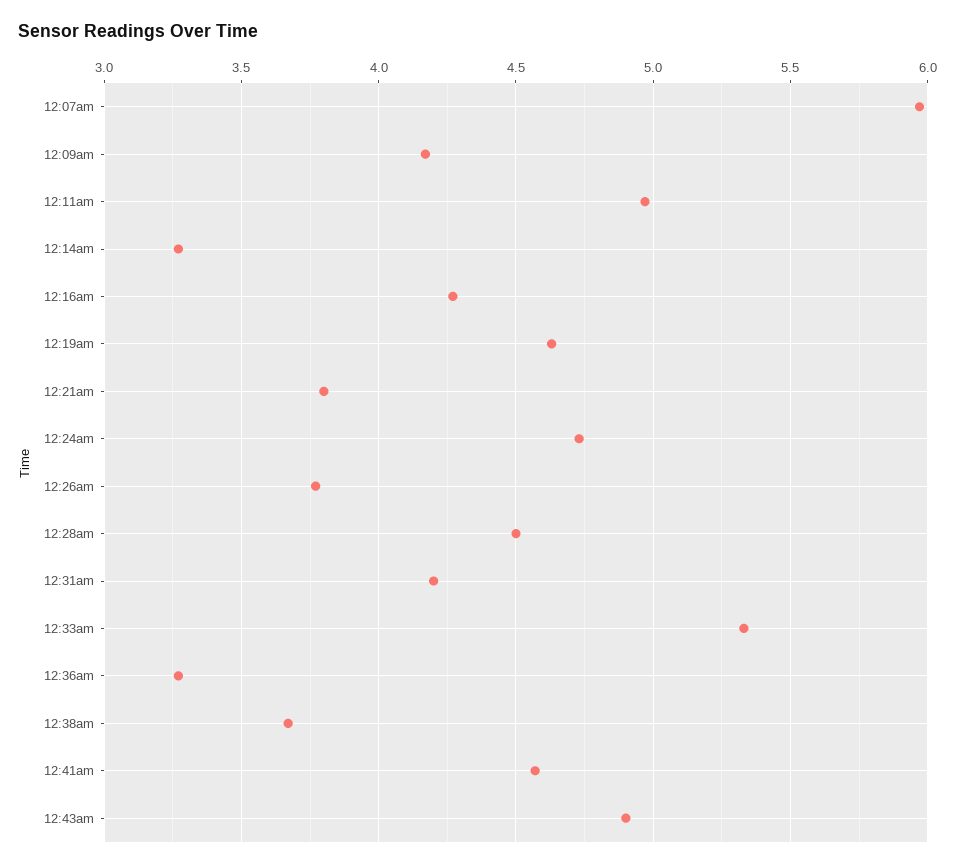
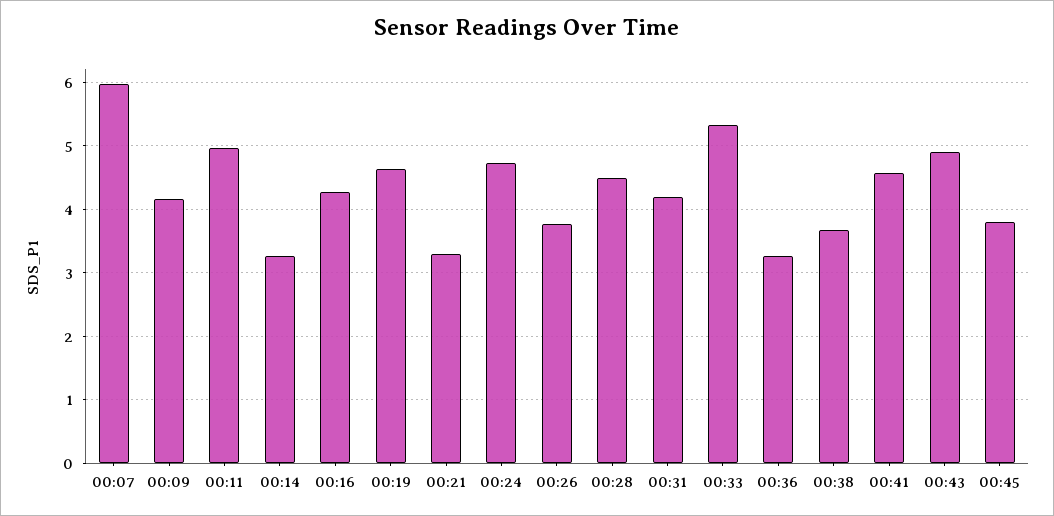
12:21am: 3.8 -> 3.3
00:45: none -> 3.8

